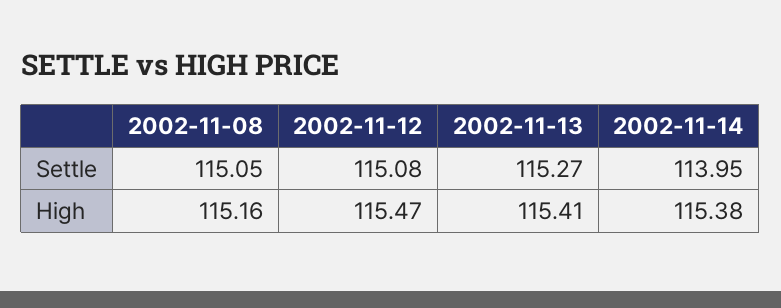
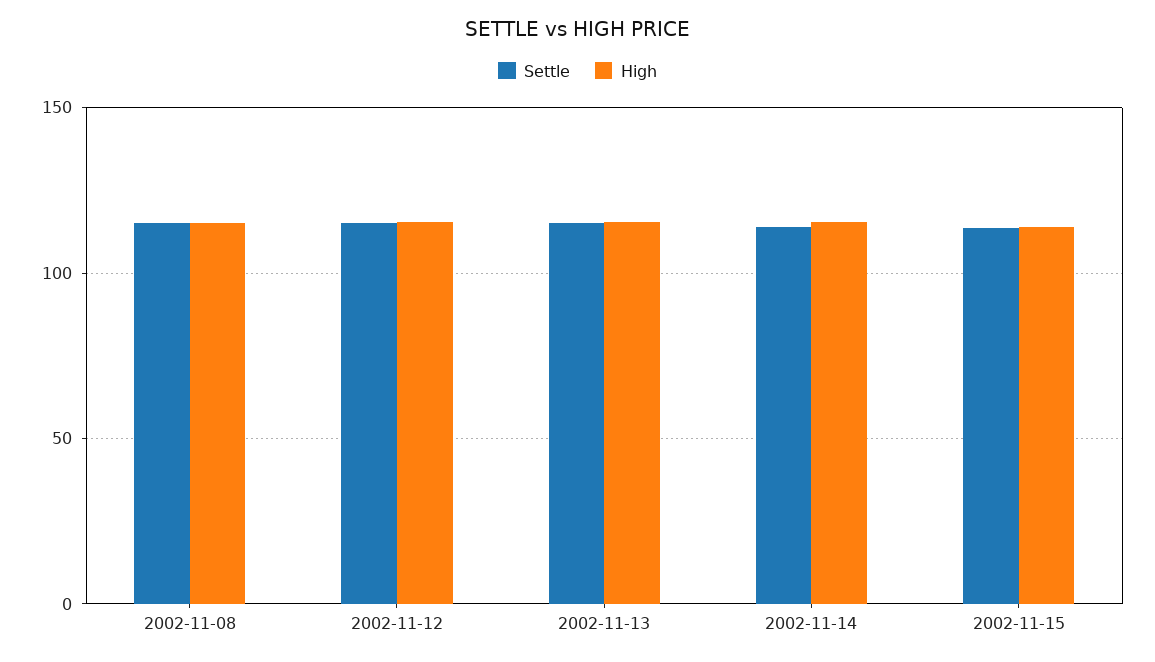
Settle, 2002-11-15: none -> 115
High, 2002-11-15: none -> 115

